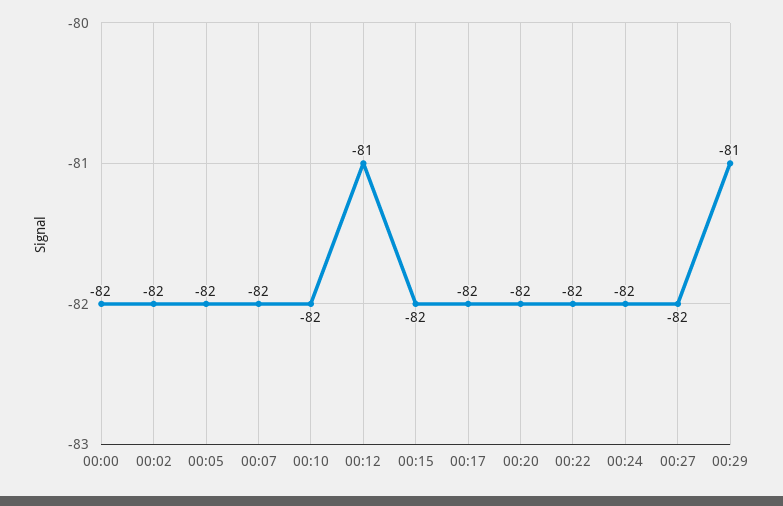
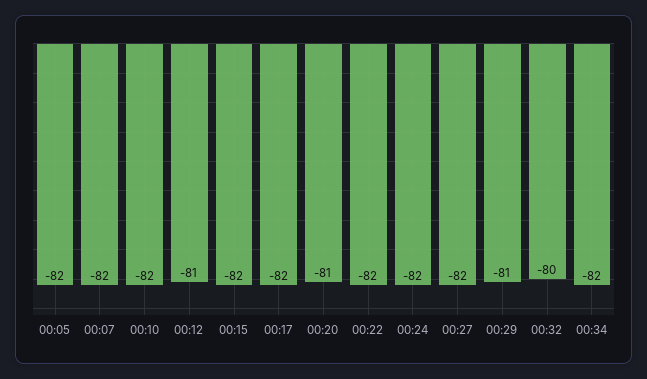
00:00: -82 -> none
00:02: -82 -> none
00:20: -82 -> -81
00:32: none -> -80
00:34: none -> -82

